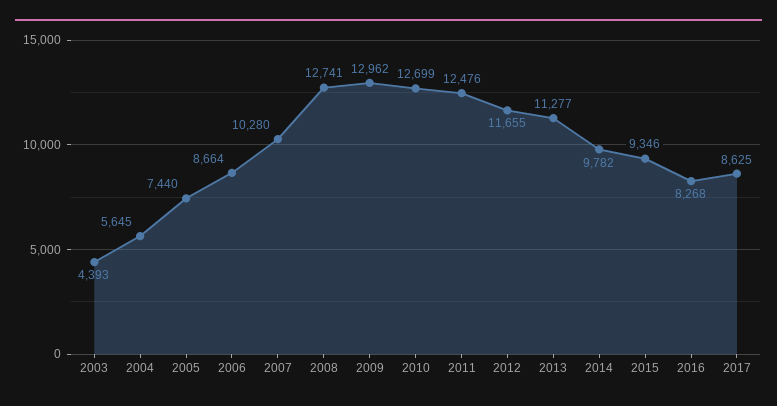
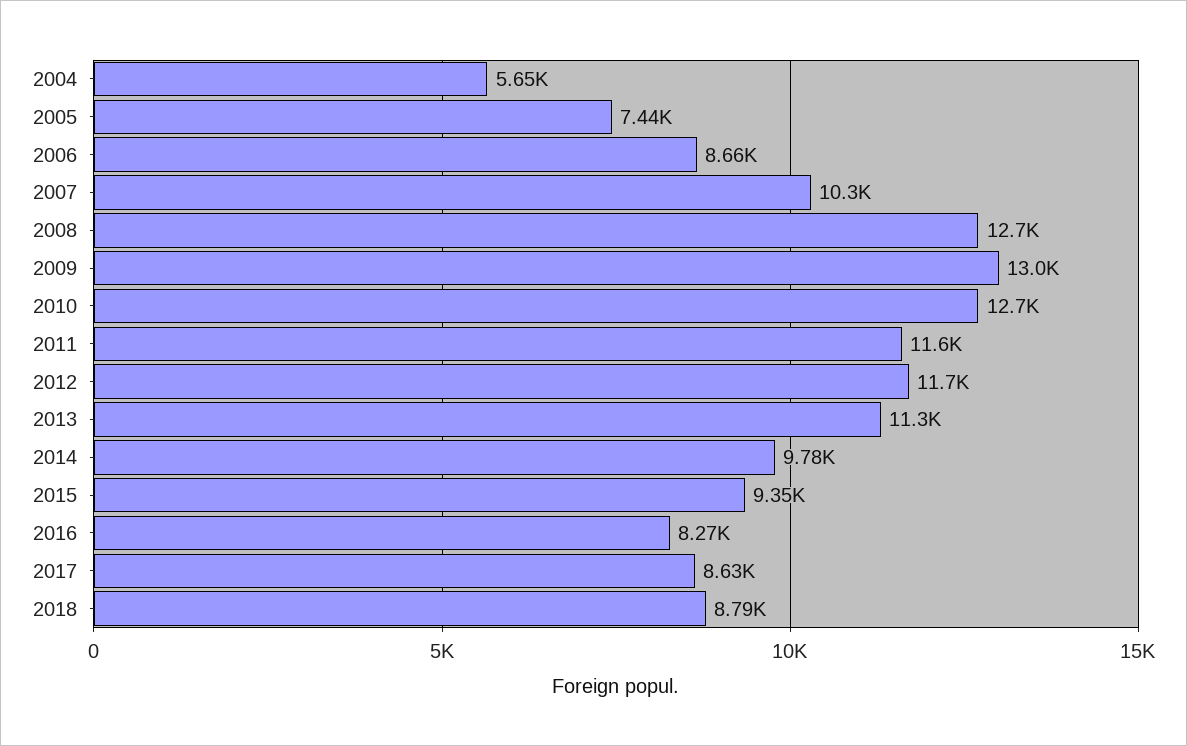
2003: 4393 -> none
2011: 12476 -> 11600
2018: none -> 8790

